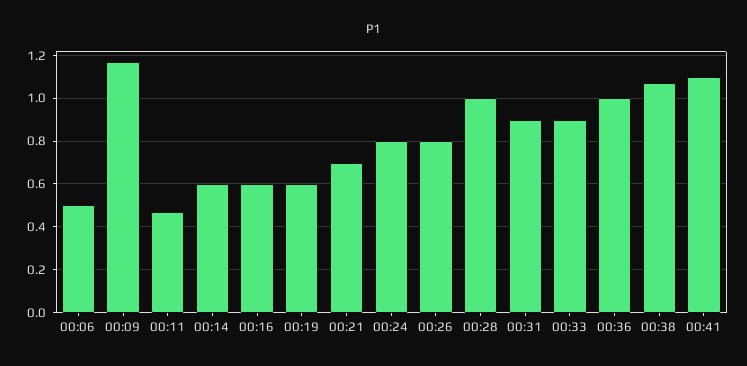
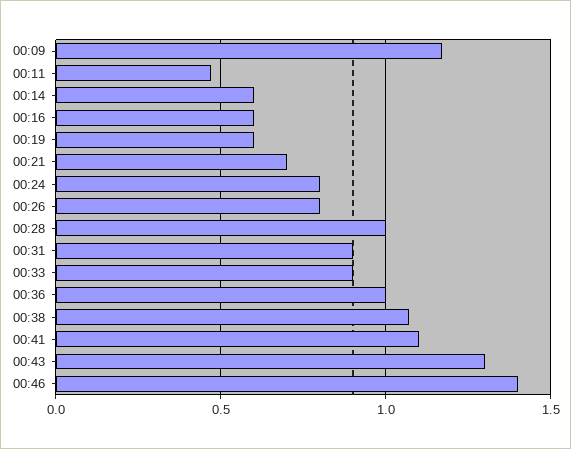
00:06: 0.5 -> none
00:43: none -> 1.3
00:46: none -> 1.4

